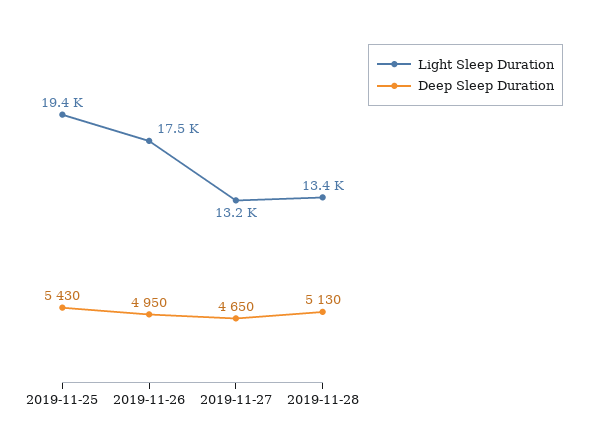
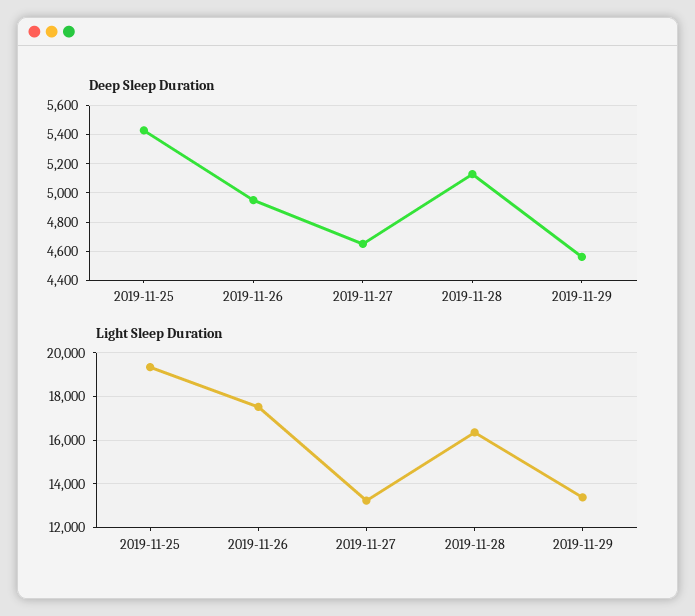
Light Sleep Duration, 2019-11-28: 13400 -> 16500
Deep Sleep Duration, 2019-11-29: none -> 4550
Light Sleep Duration, 2019-11-29: none -> 13500

